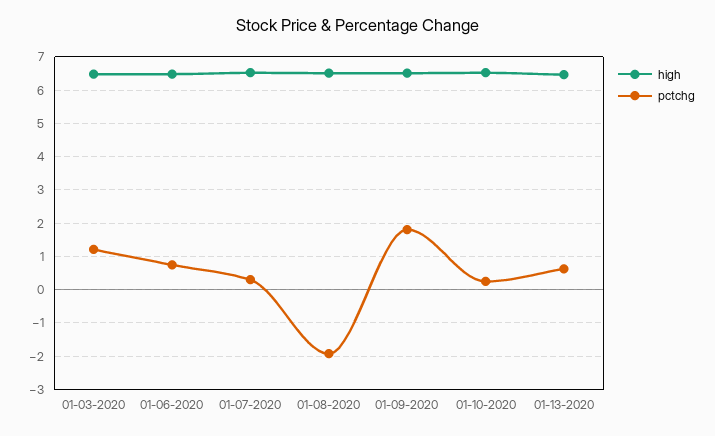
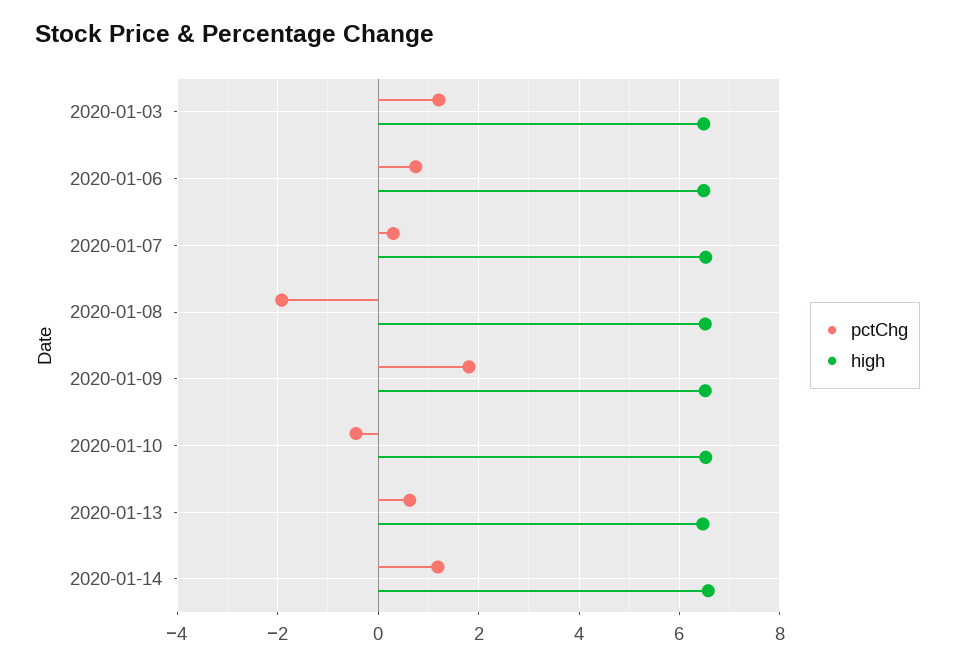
pctchg, 01-10-2020: 0.2 -> -0.4
pctchg, 2020-01-14: none -> 1.2
high, 2020-01-14: none -> 6.6

